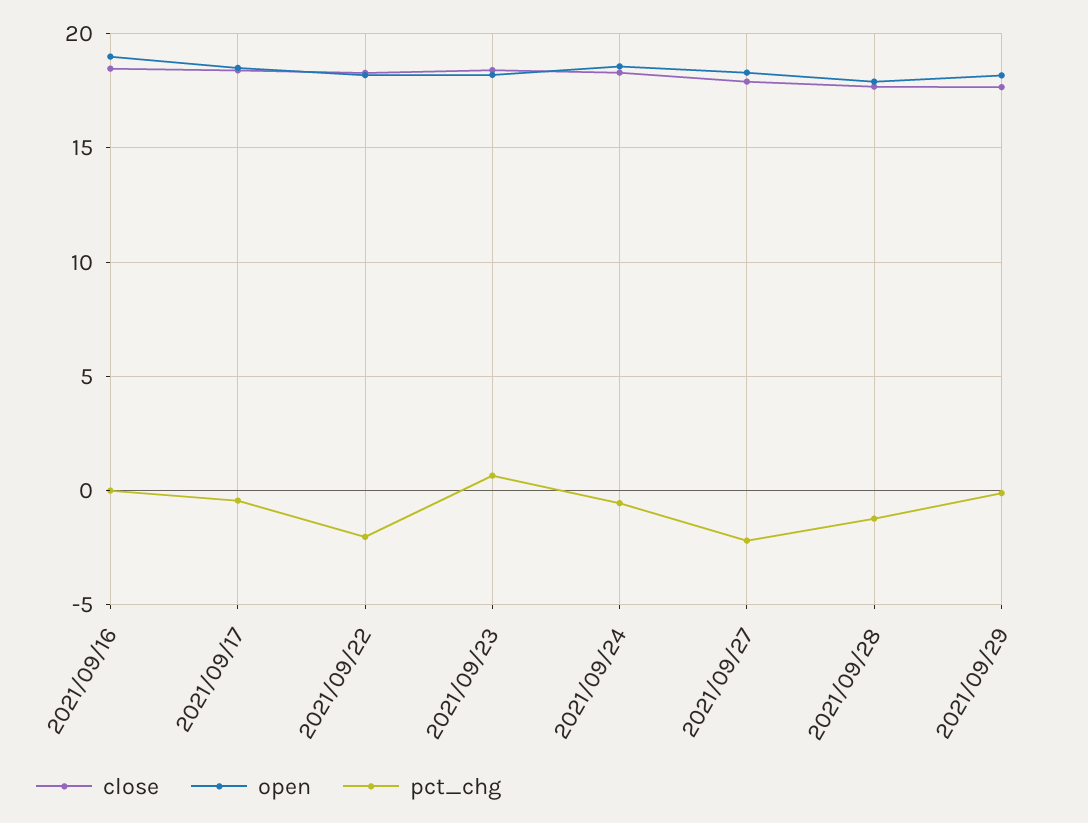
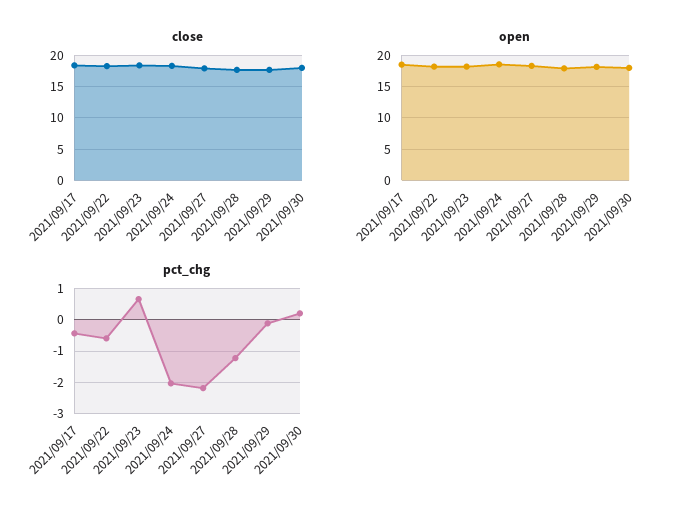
close, 2021/09/16: 18.5 -> none
open, 2021/09/16: 19 -> none
pct_chg, 2021/09/16: 0 -> none
pct_chg, 2021/09/22: -2 -> -0.6
pct_chg, 2021/09/24: -0.5 -> -2
close, 2021/09/30: none -> 18
open, 2021/09/30: none -> 18
pct_chg, 2021/09/30: none -> 0.2

